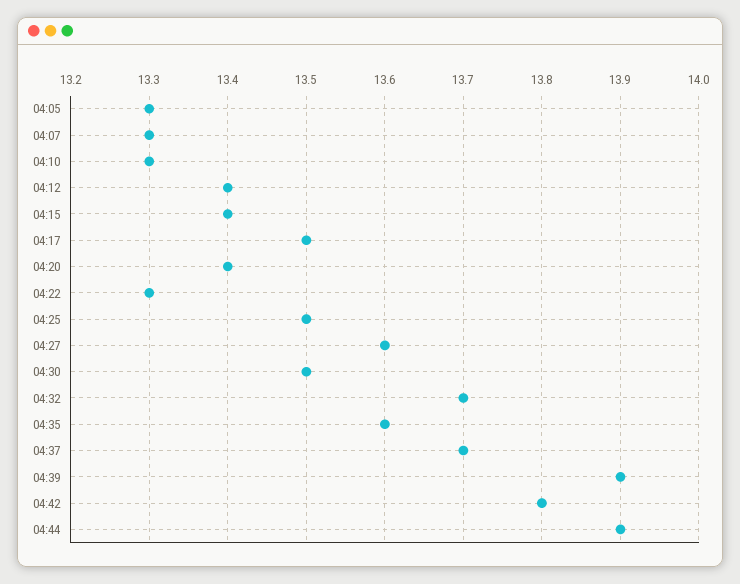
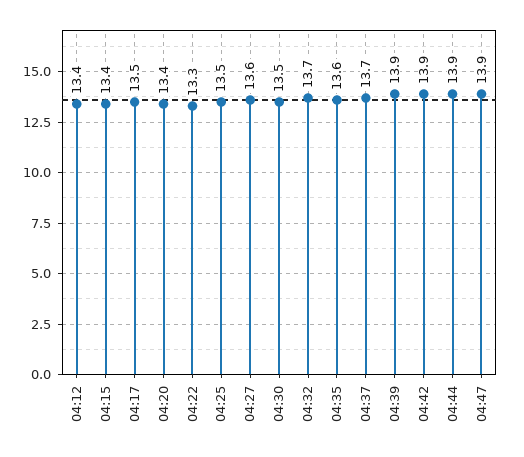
04:05: 13.3 -> none
04:07: 13.3 -> none
04:10: 13.3 -> none
04:42: 13.8 -> 13.9
04:47: none -> 13.9

